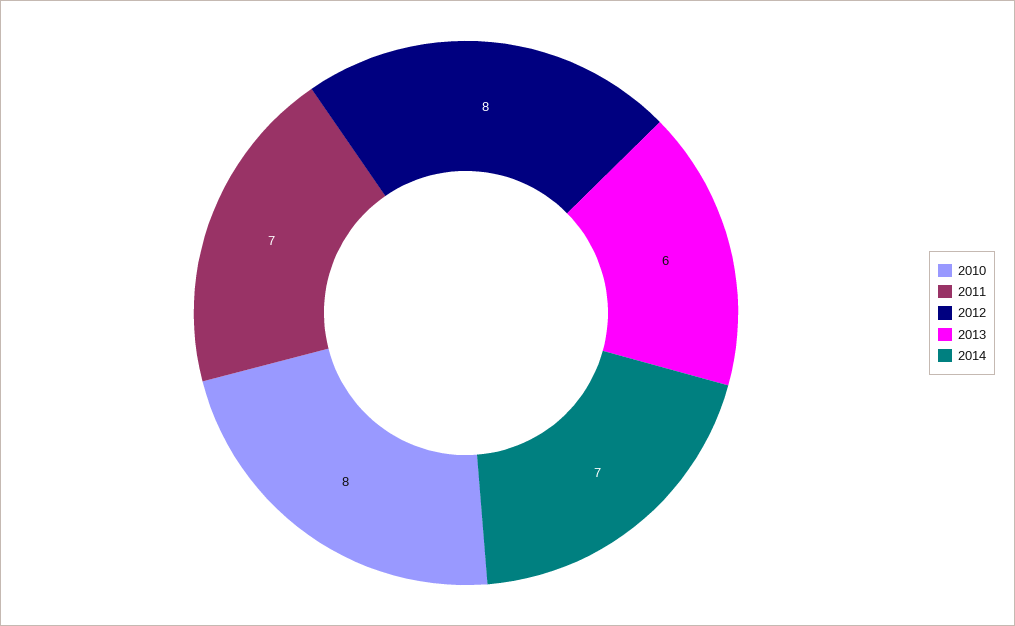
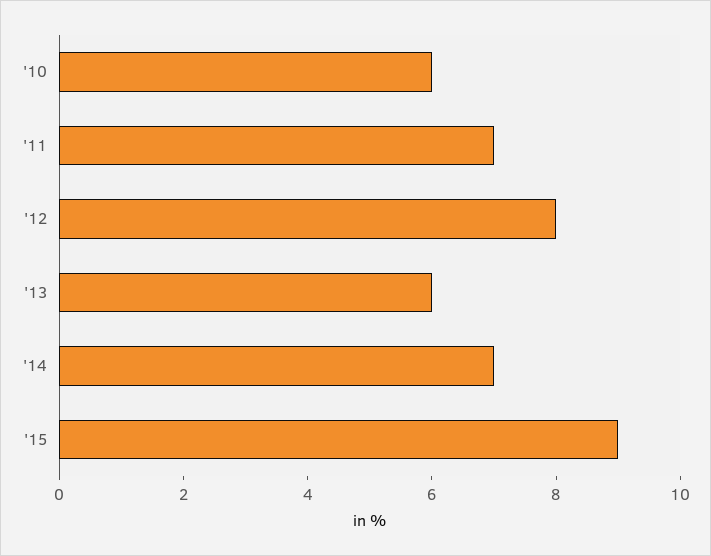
2010: 8 -> 6
'15: none -> 9

